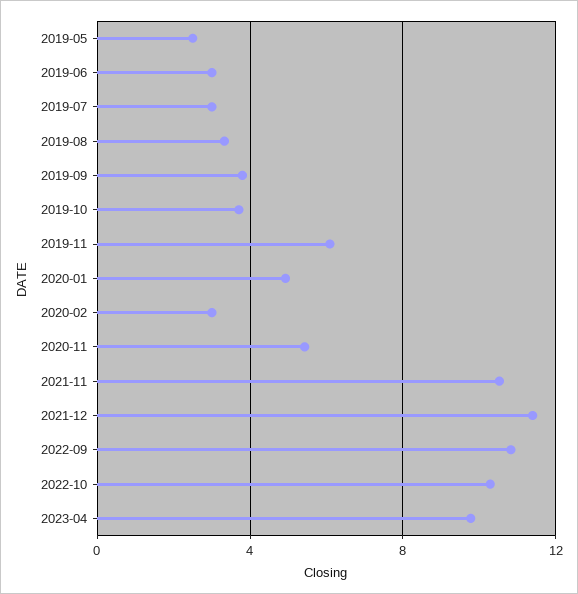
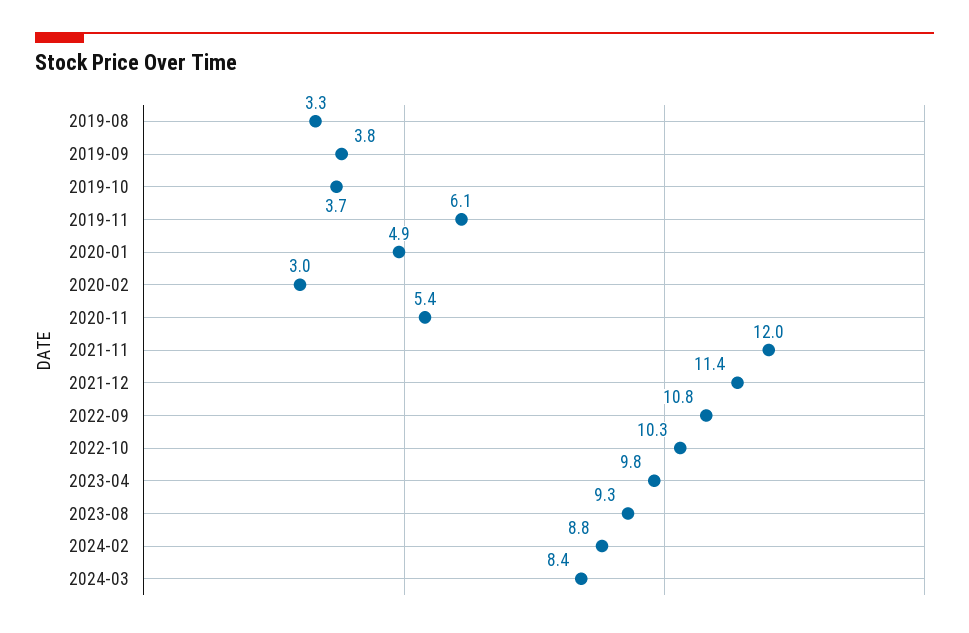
2019-05: 2.5 -> none
2019-06: 3 -> none
2019-07: 3 -> none
2021-11: 10.5 -> 12
2023-08: none -> 9.3
2024-02: none -> 8.8
2024-03: none -> 8.4

